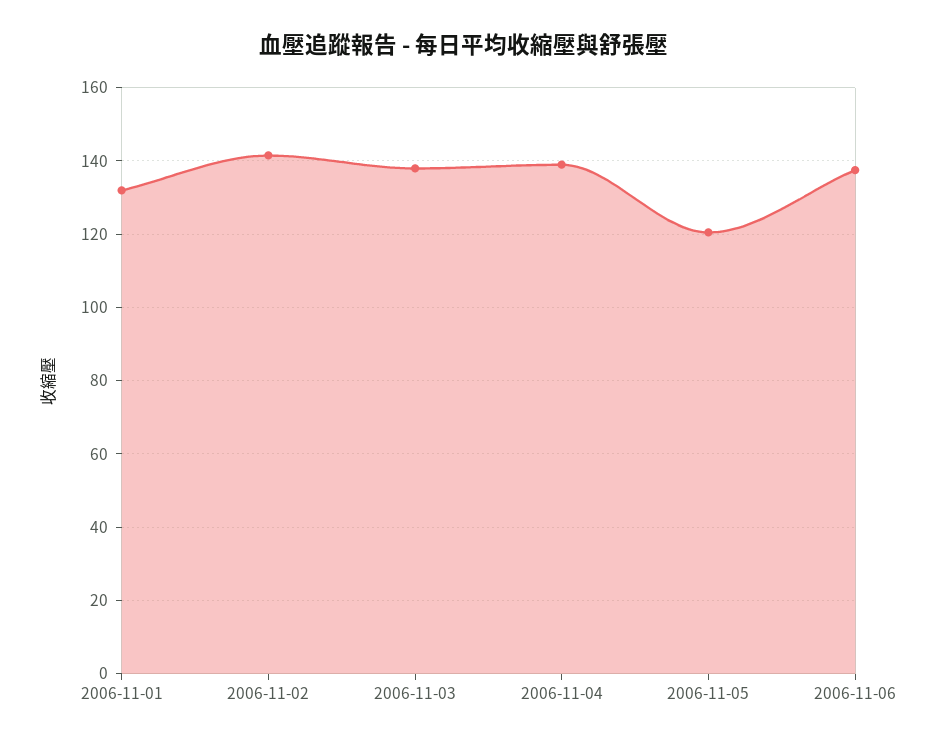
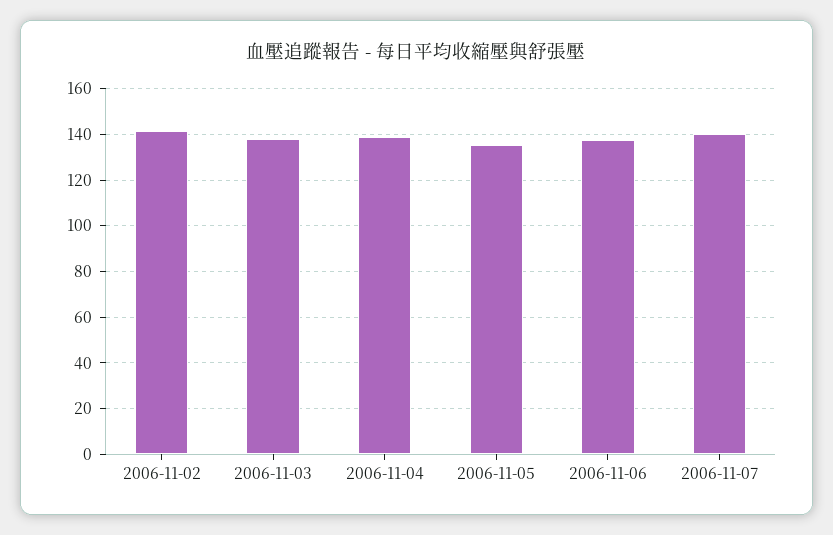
2006-11-01: 132 -> none
2006-11-05: 120 -> 135
2006-11-07: none -> 140

